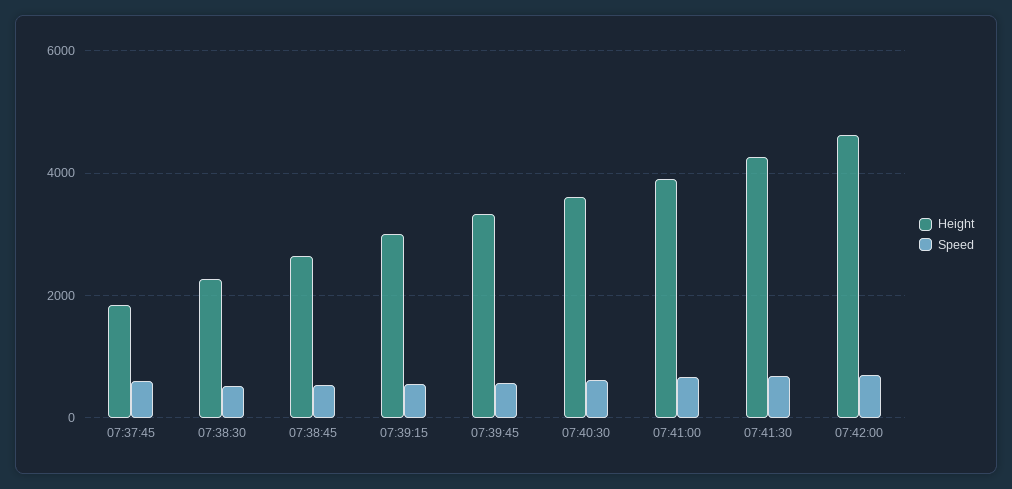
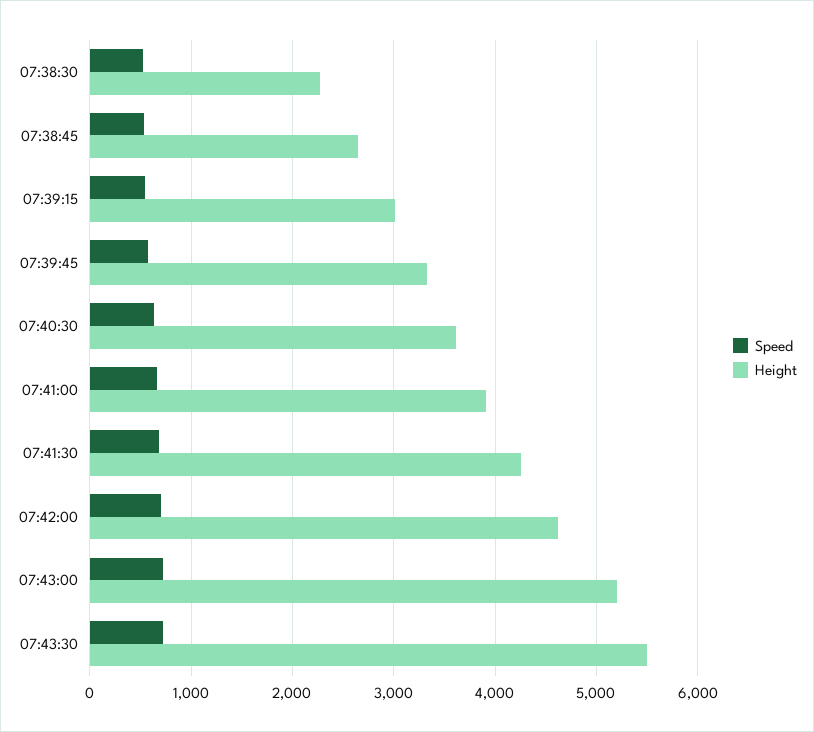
Height, 07:37:45: 1800 -> none
Speed, 07:37:45: 600 -> none
Speed, 07:43:00: none -> 700
Height, 07:43:00: none -> 5200
Speed, 07:43:30: none -> 700
Height, 07:43:30: none -> 5500

